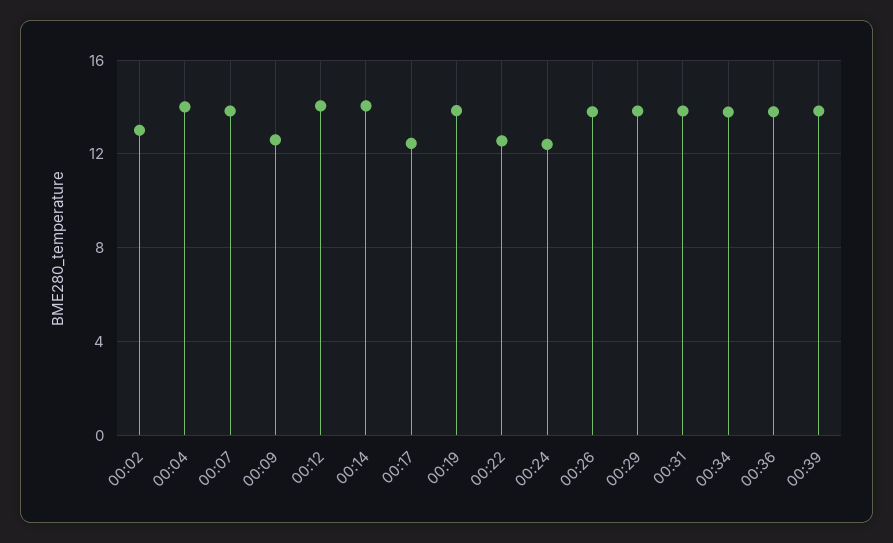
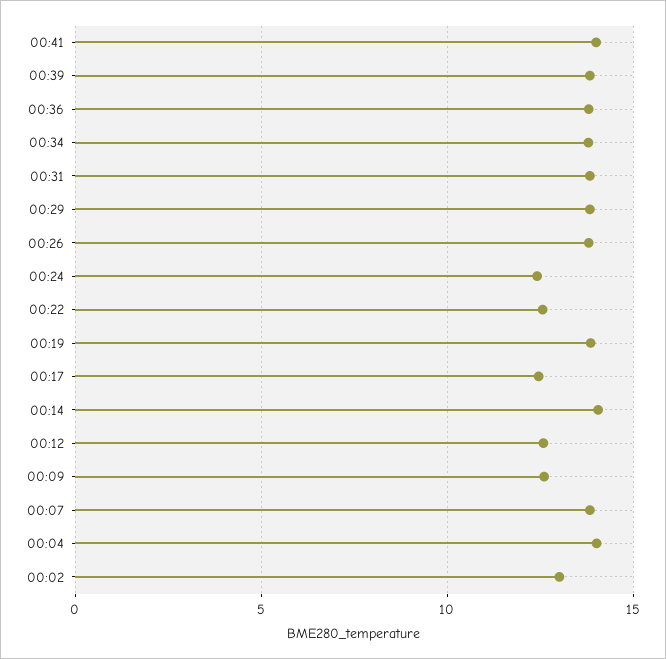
00:12: 14 -> 12.5
00:41: none -> 14

